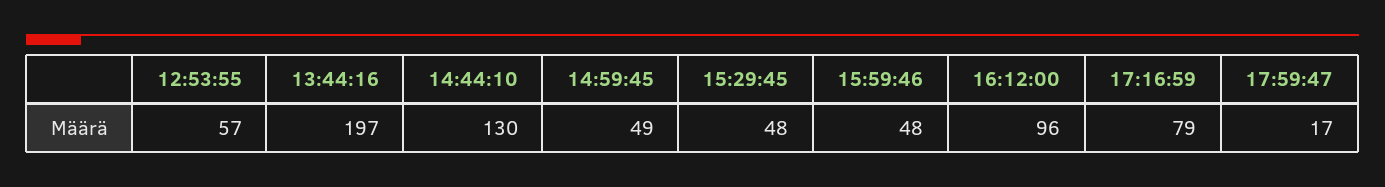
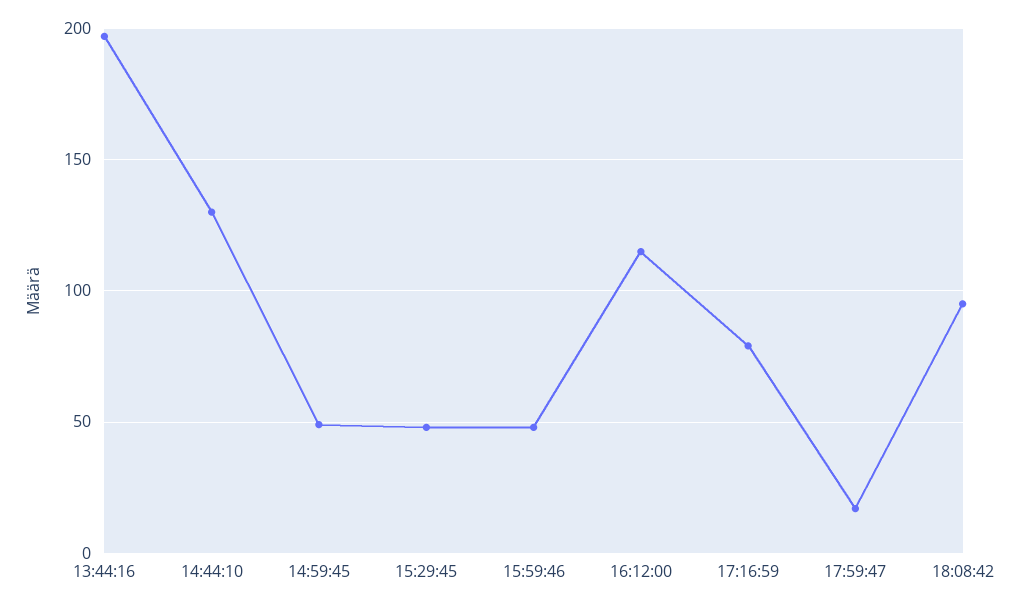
12:53:55: 57 -> none
16:12:00: 96 -> 115
18:08:42: none -> 95

